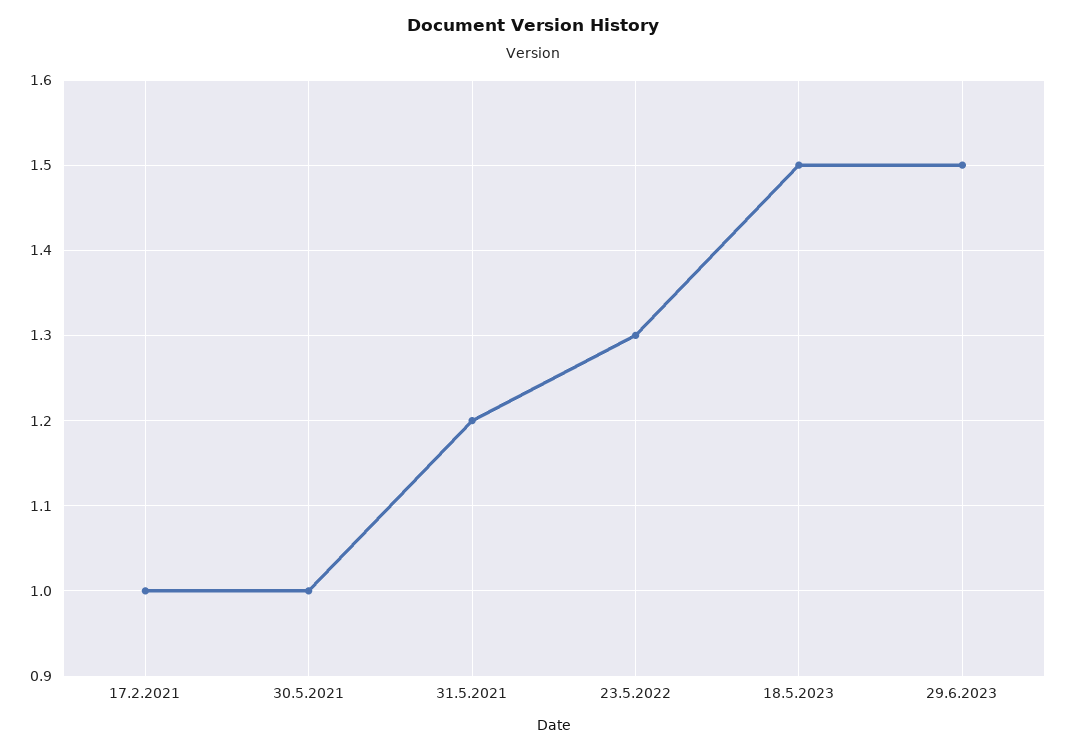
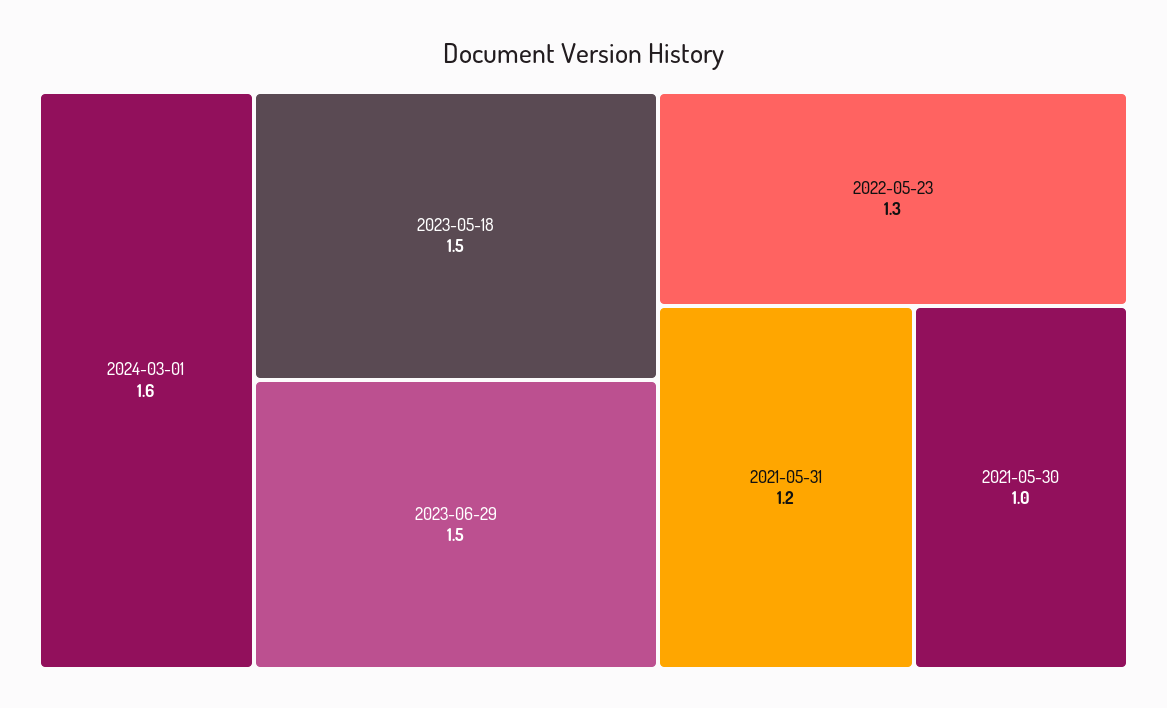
17.2.2021: 1 -> none
2024-03-01: none -> 1.6

